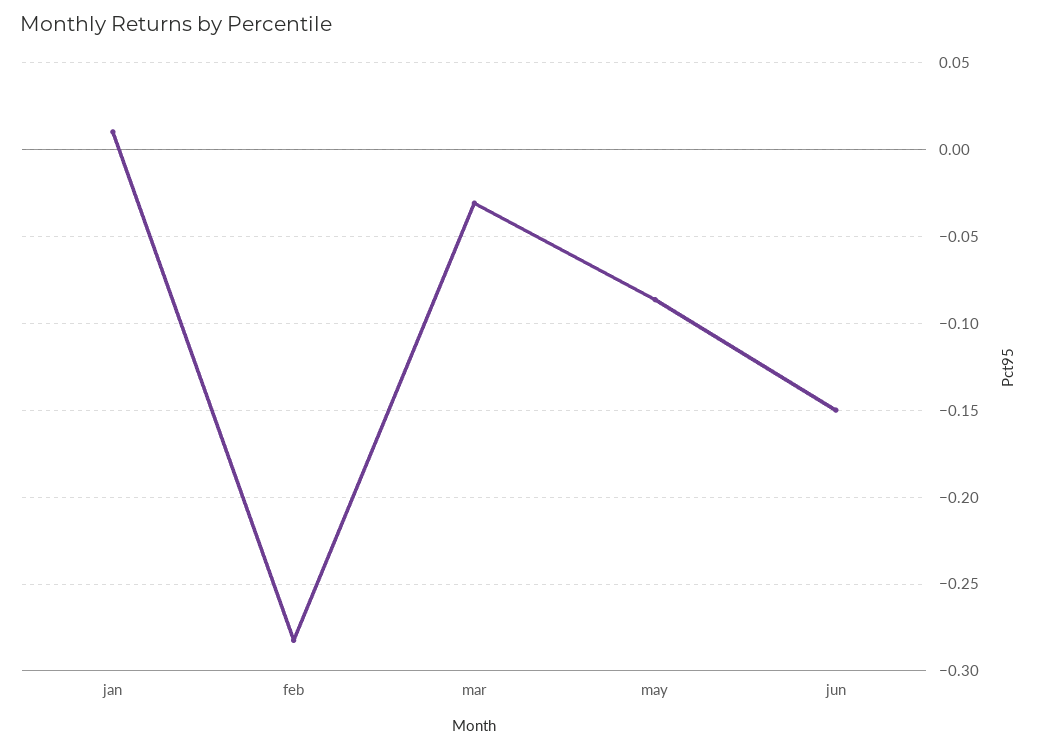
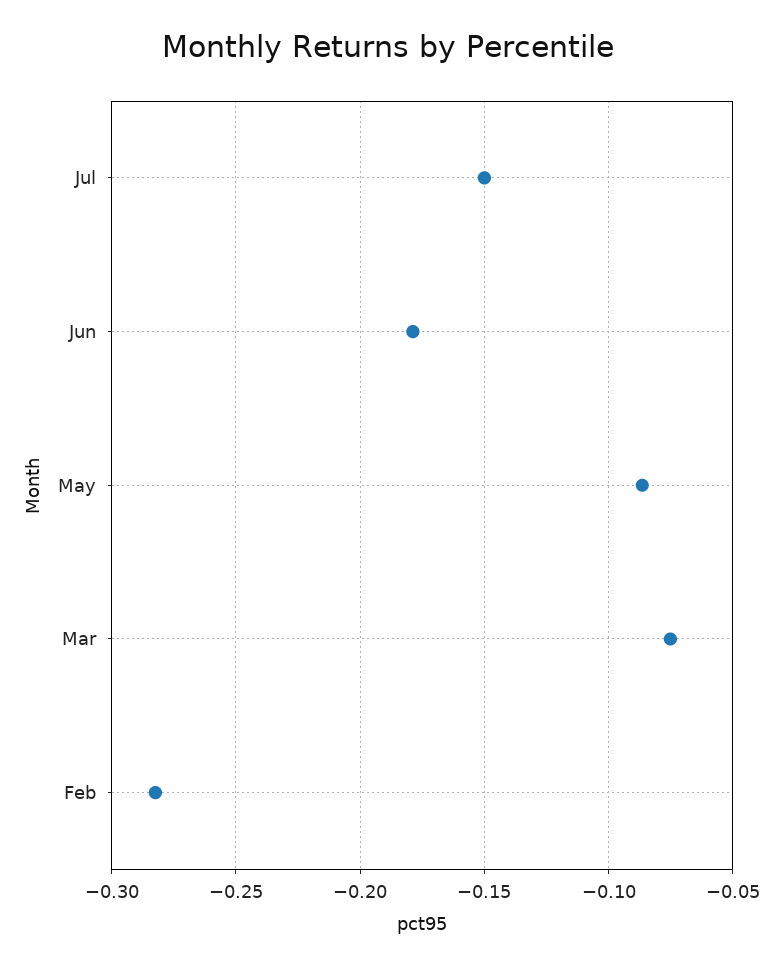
jan: 0.01 -> none
mar: -0.03 -> -0.075
jun: -0.15 -> -0.18
Jul: none -> -0.15

